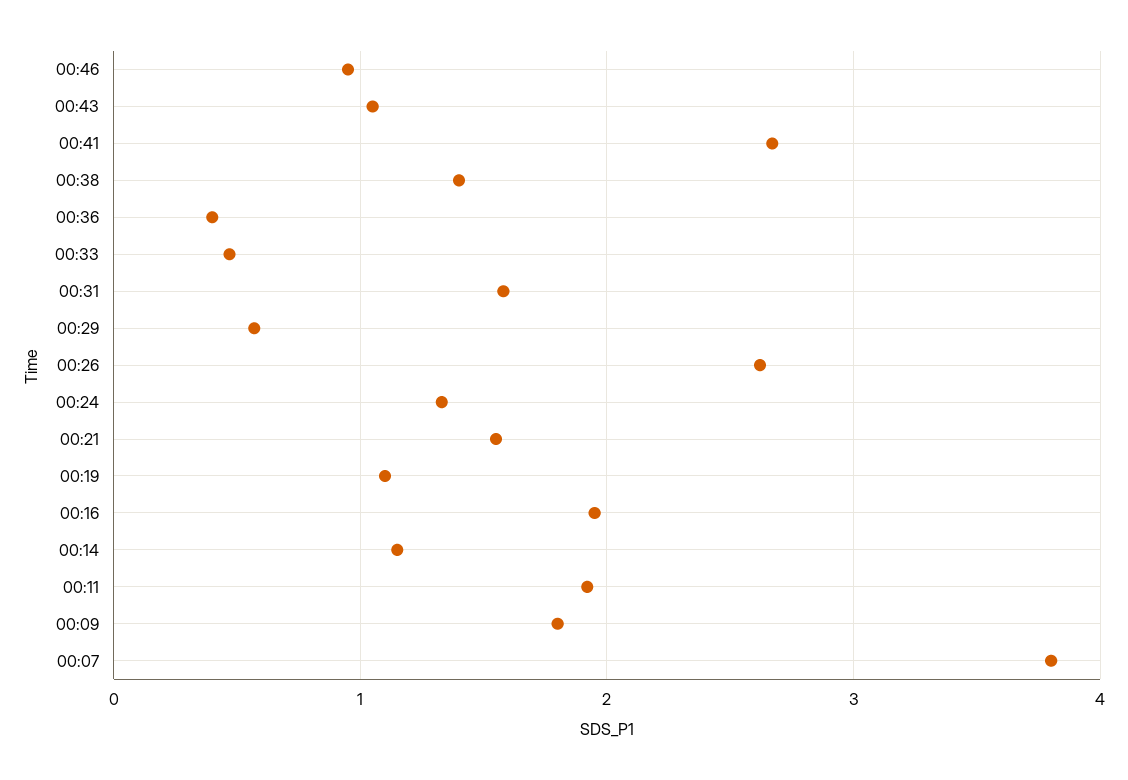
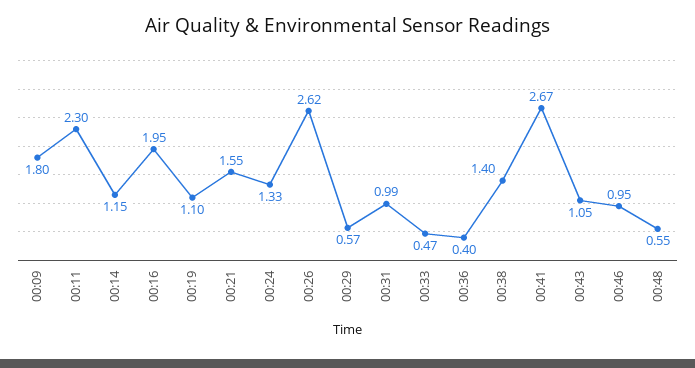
00:31: 1.6 -> 0.99
00:11: 1.9 -> 2.3
00:07: 3.8 -> none
00:48: none -> 0.55

